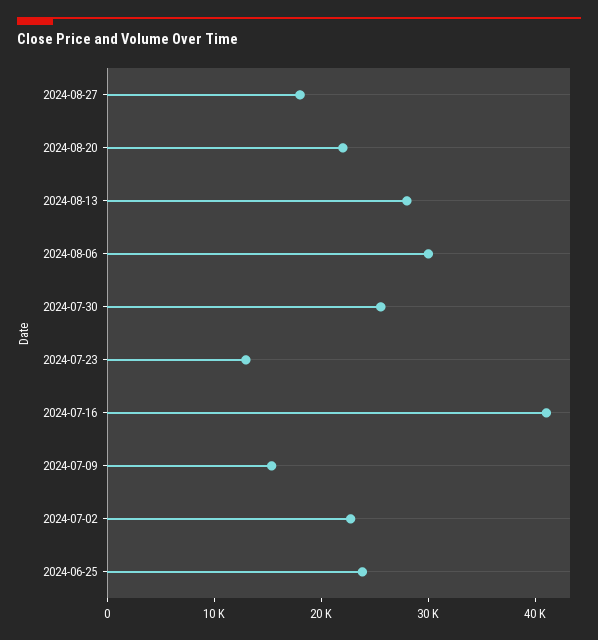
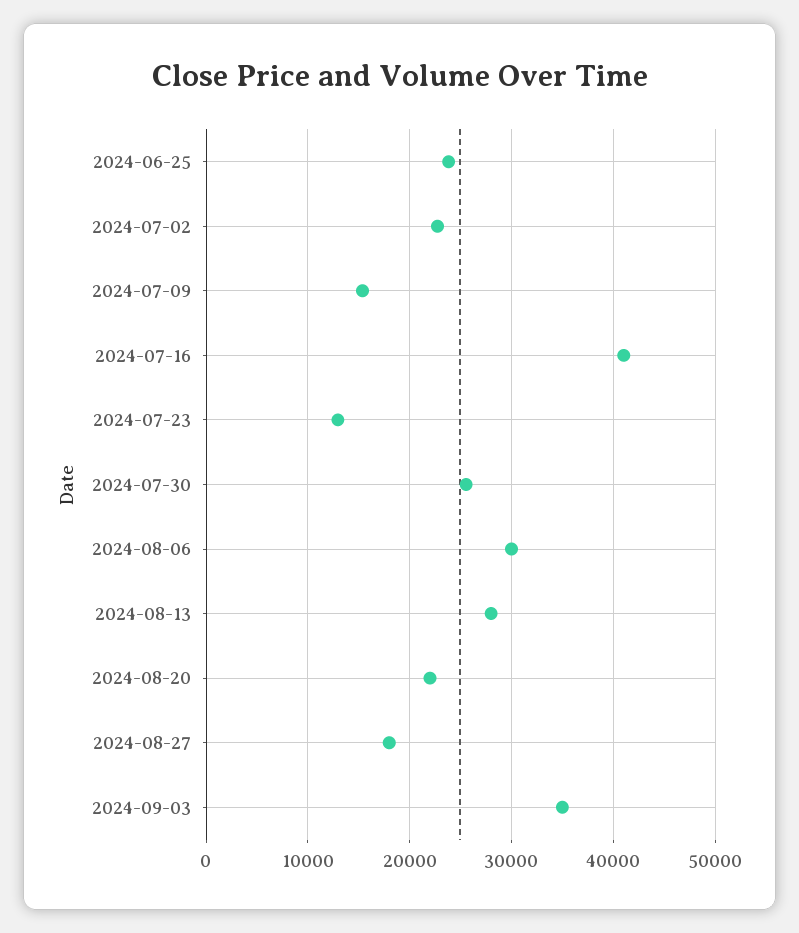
2024-09-03: none -> 35000

